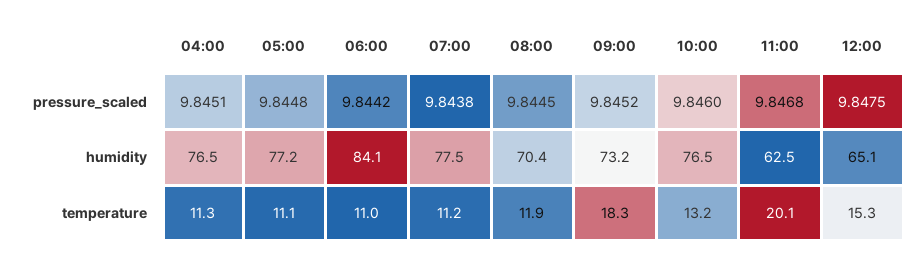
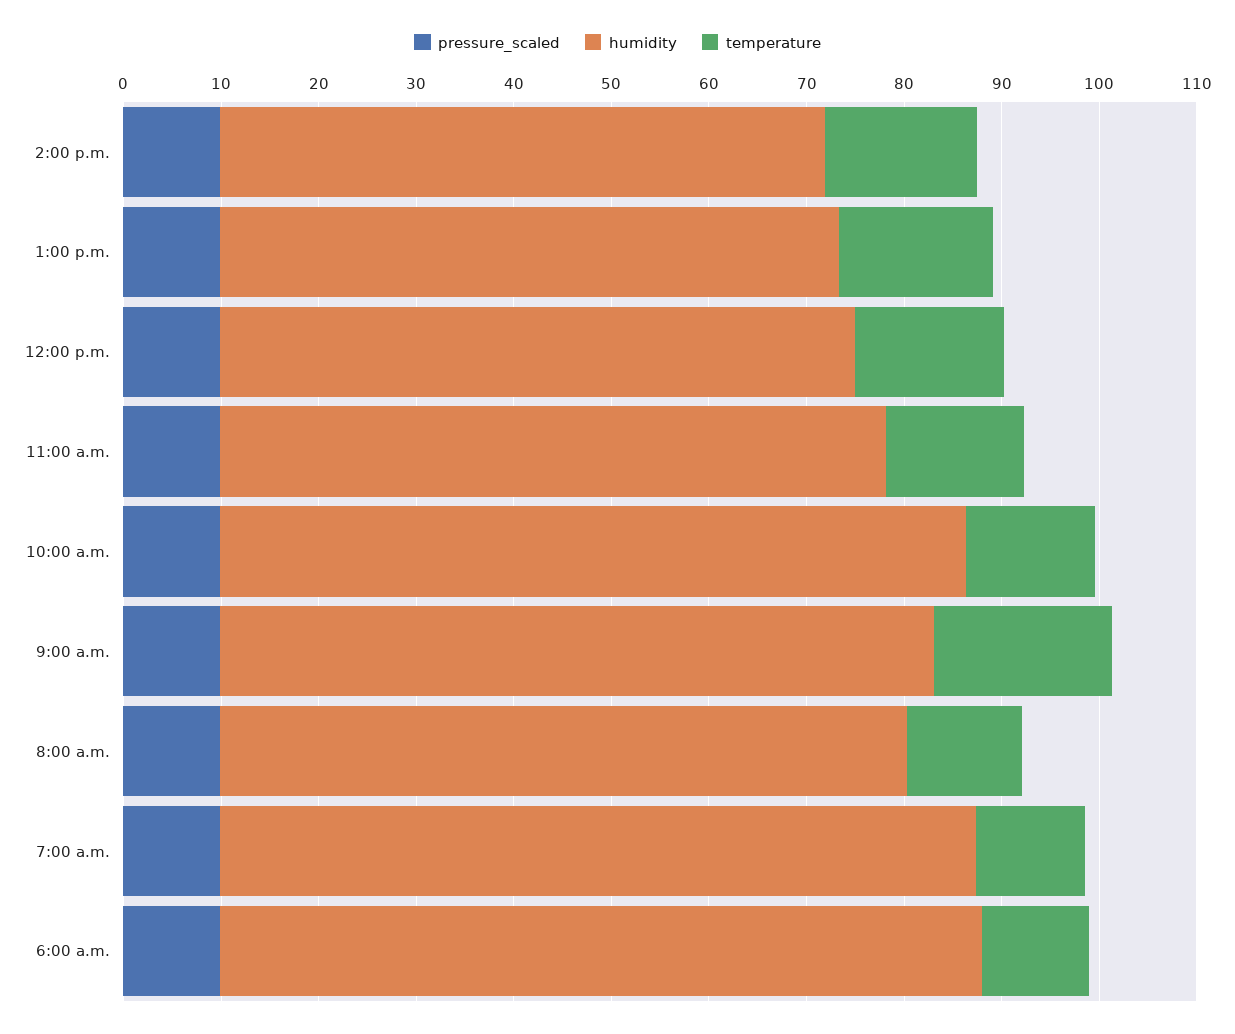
pressure_scaled, 04:00: 9.8451 -> none
pressure_scaled, 05:00: 9.8448 -> none
humidity, 04:00: 76.5 -> none
humidity, 05:00: 77.2 -> none
humidity, 06:00: 84.1 -> 78
humidity, 11:00: 62.5 -> 68
temperature, 04:00: 11.3 -> none
temperature, 05:00: 11.1 -> none
temperature, 11:00: 20.1 -> 14
pressure_scaled, 2:00 p.m.: none -> 10
humidity, 2:00 p.m.: none -> 62
temperature, 2:00 p.m.: none -> 16
pressure_scaled, 1:00 p.m.: none -> 10
humidity, 1:00 p.m.: none -> 64
temperature, 1:00 p.m.: none -> 16

